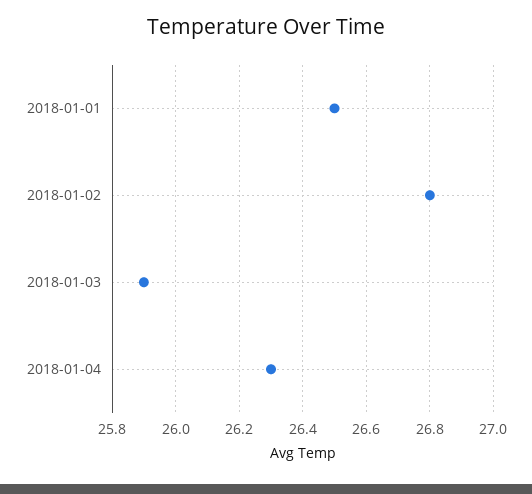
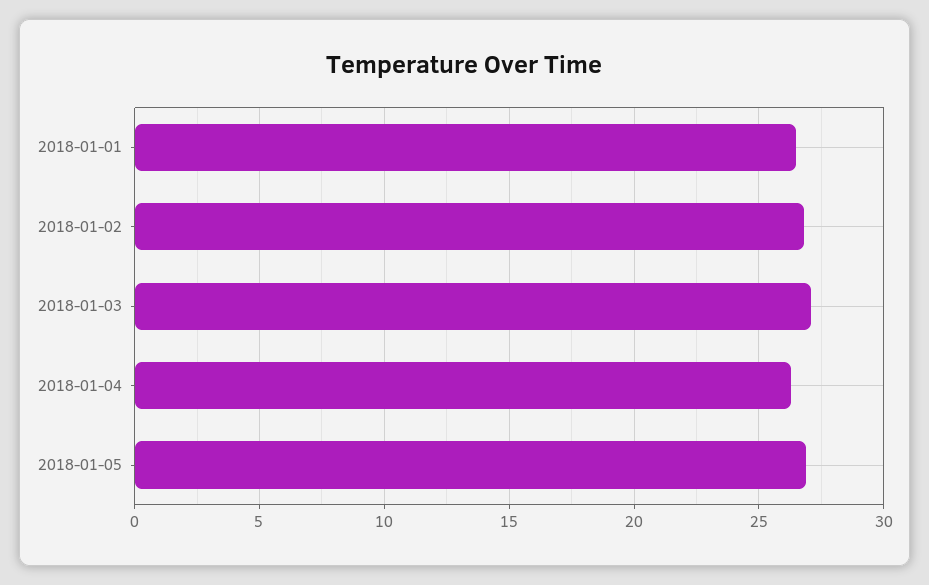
2018-01-03: 25.9 -> 27
2018-01-05: none -> 27

